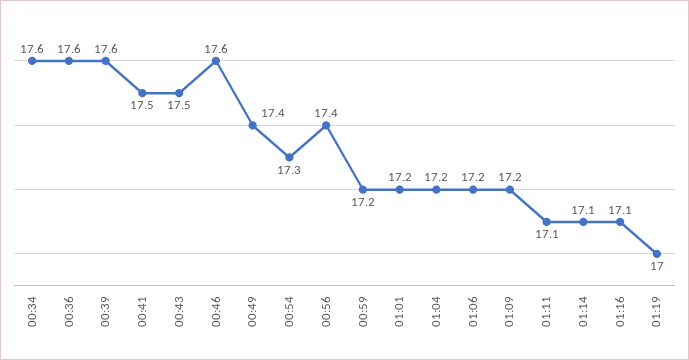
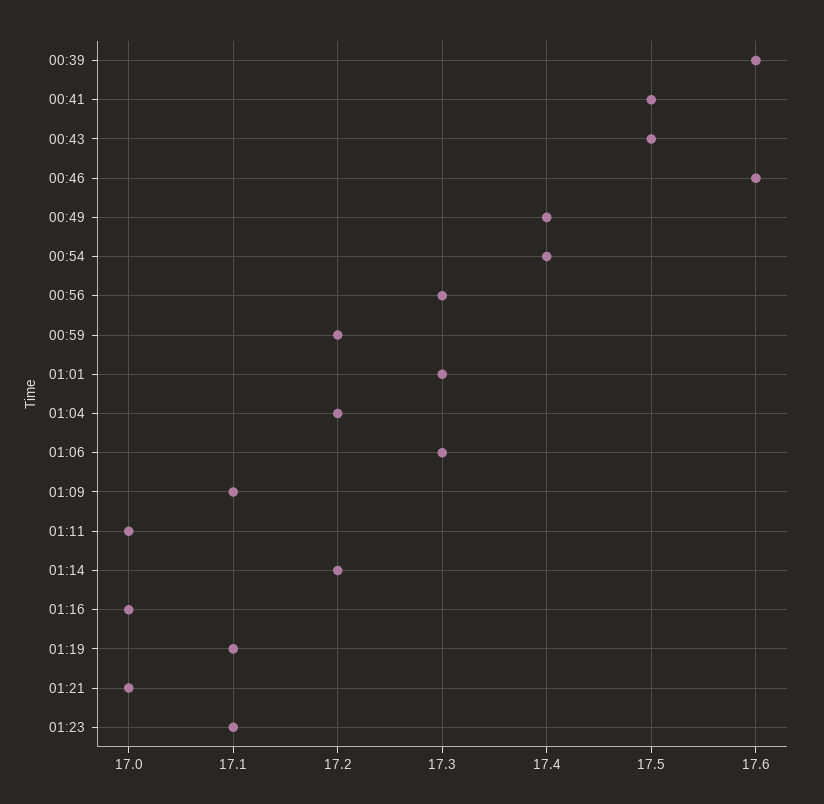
00:34: 17.6 -> none
00:36: 17.6 -> none
00:54: 17.3 -> 17.4
00:56: 17.4 -> 17.3
01:01: 17.2 -> 17.3
01:06: 17.2 -> 17.3
01:09: 17.2 -> 17.1
01:11: 17.1 -> 17
01:14: 17.1 -> 17.2
01:16: 17.1 -> 17
01:19: 17 -> 17.1
01:21: none -> 17
01:23: none -> 17.1

